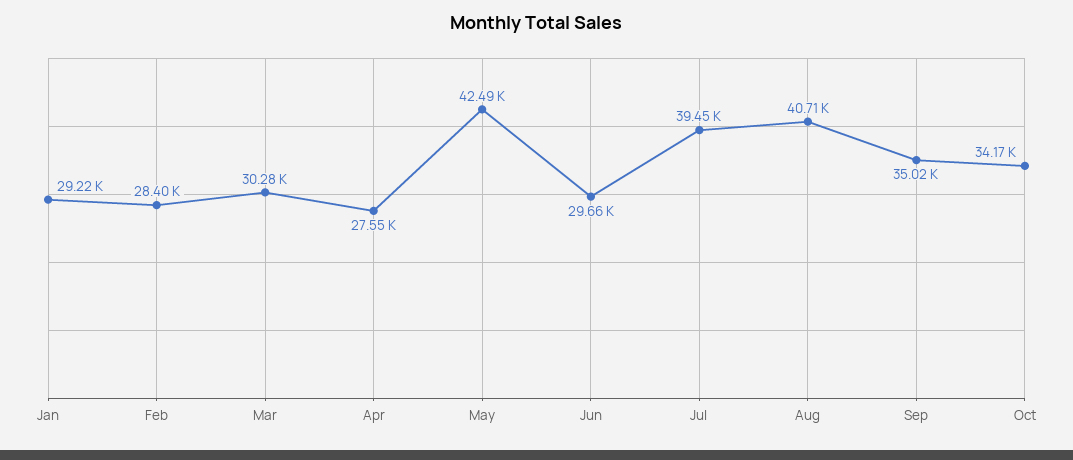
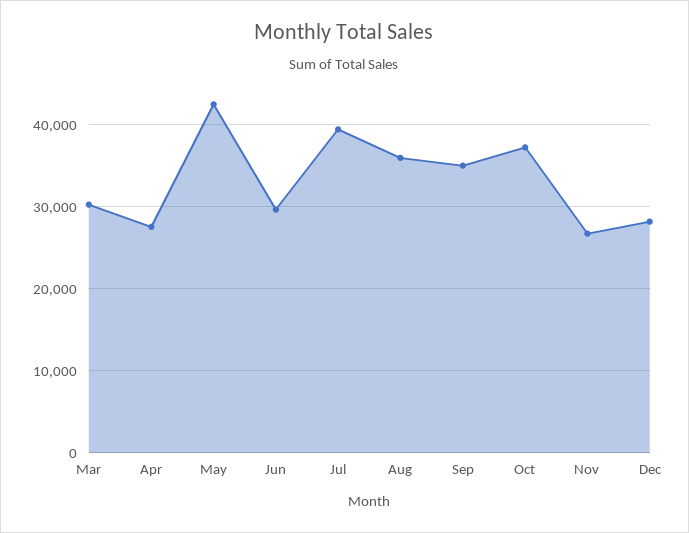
Jan: 29220 -> none
Feb: 28400 -> none
Aug: 40710 -> 36000
Oct: 34170 -> 37000
Nov: none -> 27000
Dec: none -> 28000

